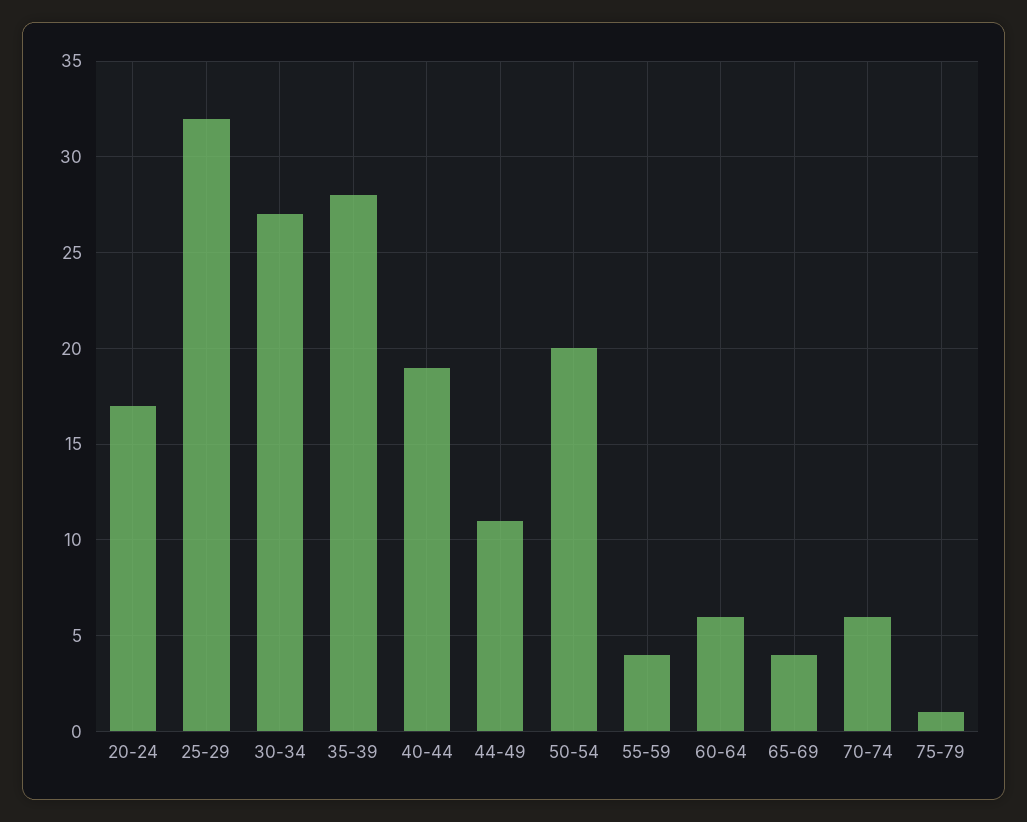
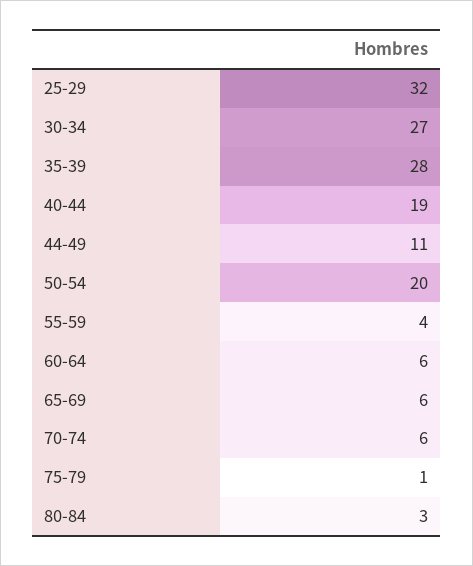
20-24: 17 -> none
65-69: 4 -> 6
80-84: none -> 3

